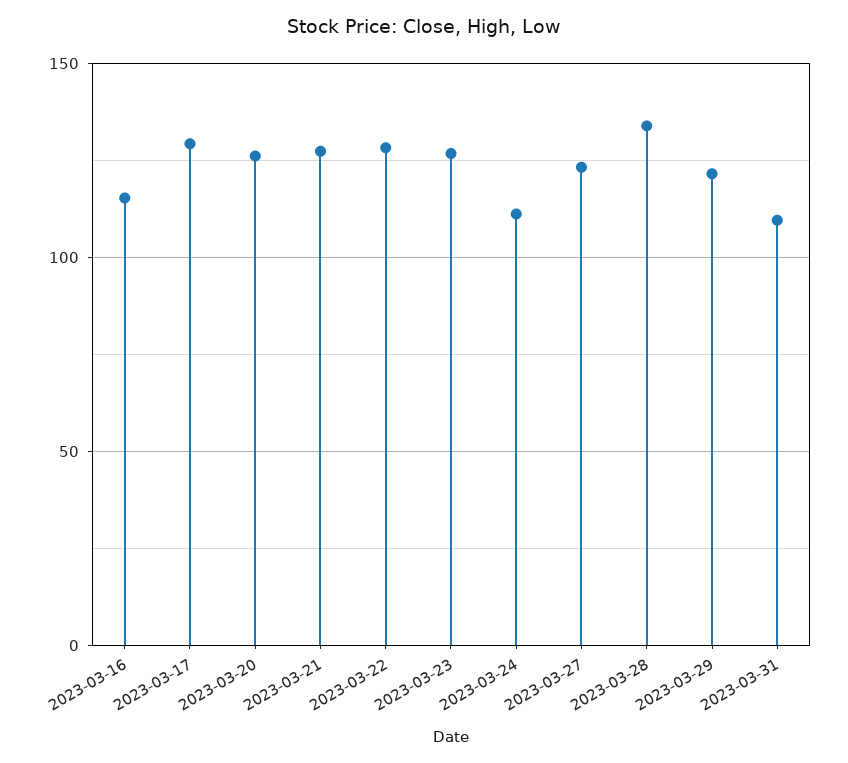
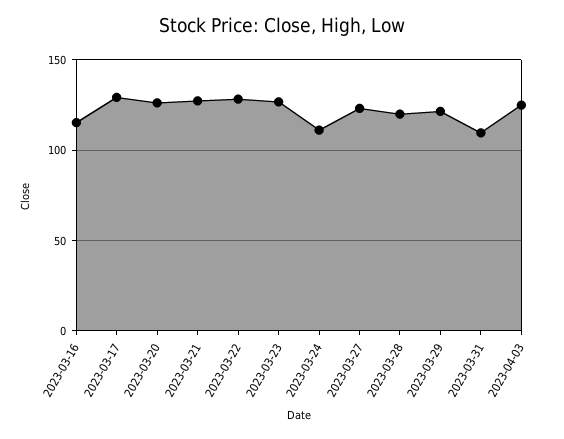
2023-03-28: 135 -> 120
2023-04-03: none -> 125

